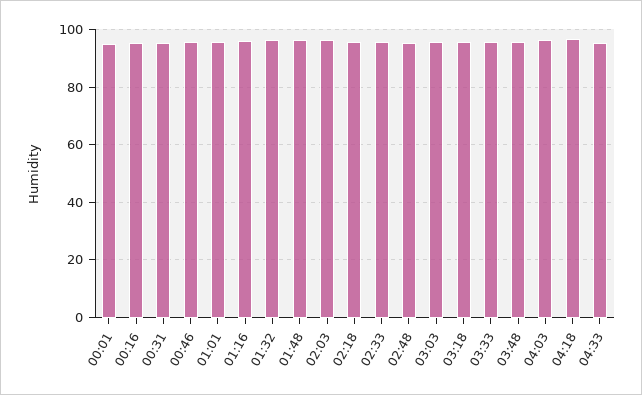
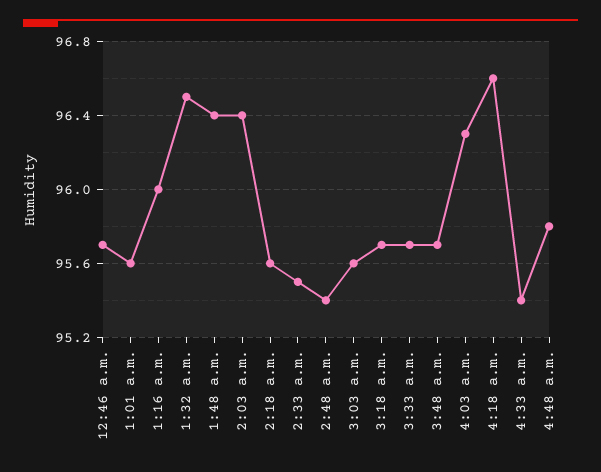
00:01: 95 -> none
00:16: 95 -> none
00:31: 95 -> none
4:48 a.m.: none -> 95.8

